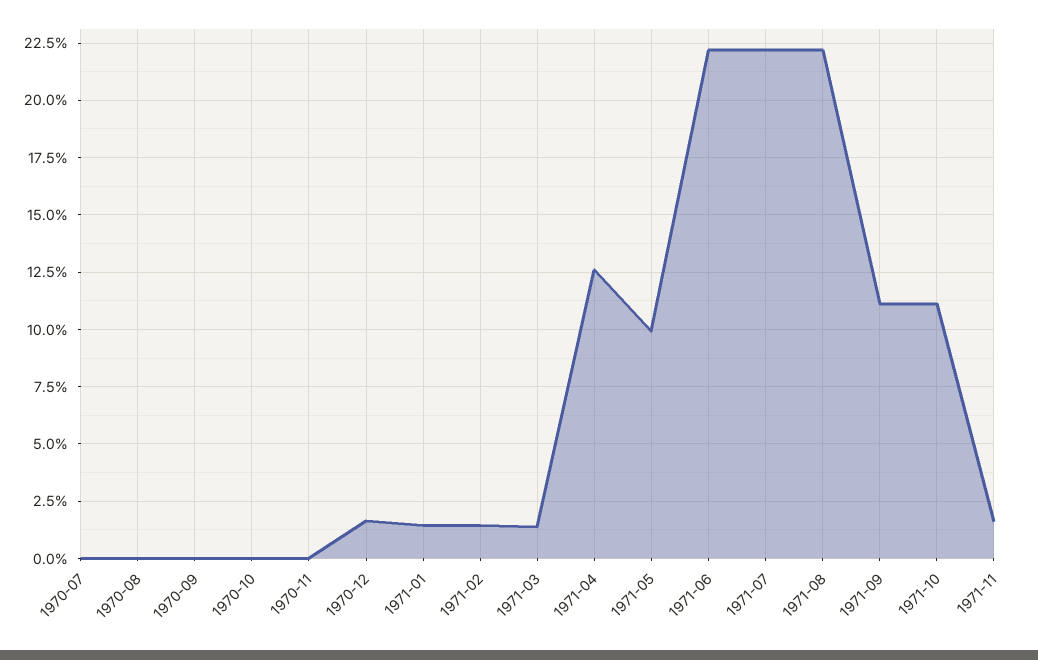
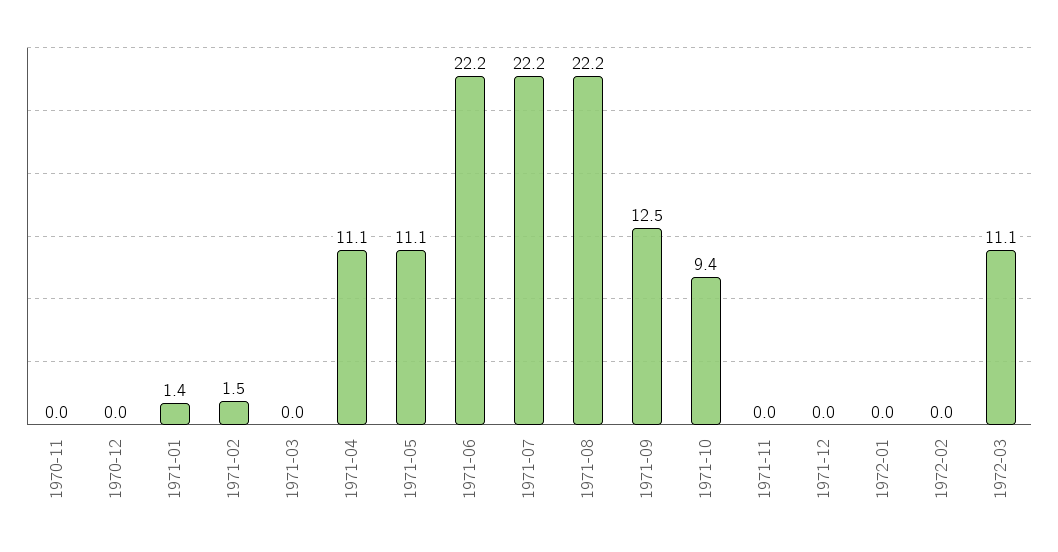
1970-07: 0 -> none
1970-08: 0 -> none
1970-09: 0 -> none
1970-10: 0 -> none
1970-12: 1.5 -> 0
1971-03: 1.5 -> 0
1971-04: 12.5 -> 11.1
1971-05: 10 -> 11.1
1971-09: 11 -> 12.5
1971-10: 11 -> 9.4
1971-11: 1.5 -> 0
1971-12: none -> 0
1972-01: none -> 0
1972-02: none -> 0
1972-03: none -> 11.1

